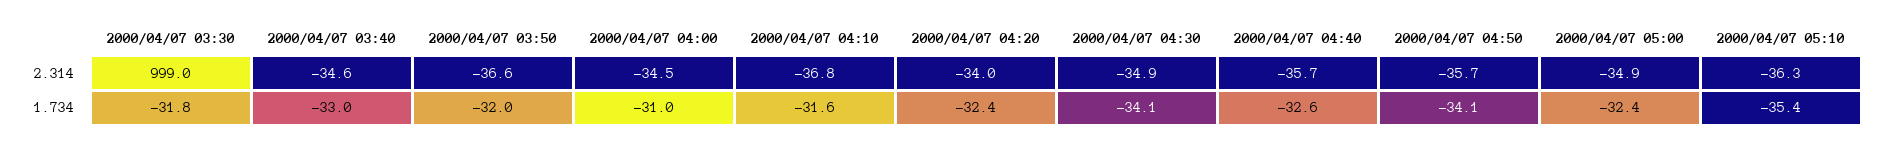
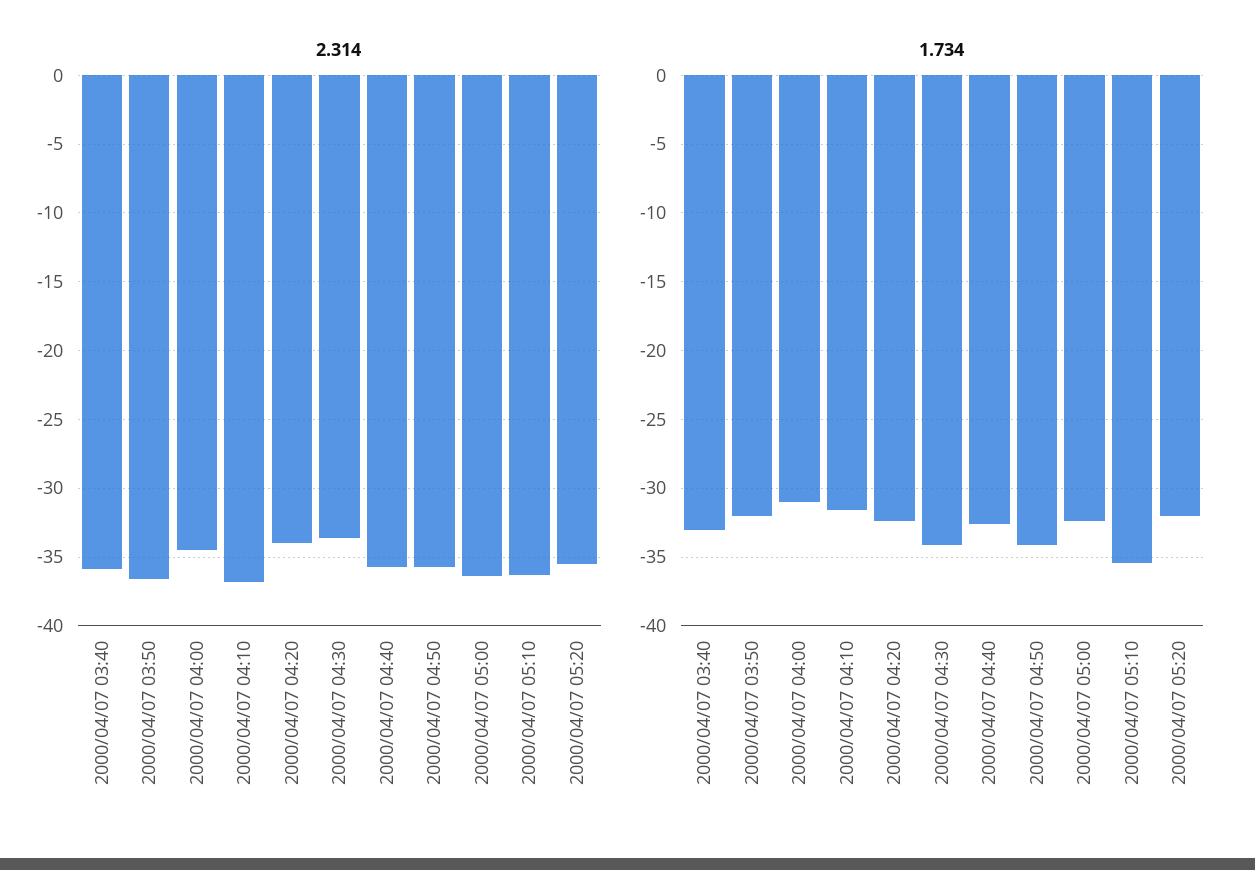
2.314, 2000/04/07 03:30: 999 -> none
2.314, 2000/04/07 03:40: -34.6 -> -36
2.314, 2000/04/07 04:30: -34.9 -> -33.5
2.314, 2000/04/07 05:00: -34.9 -> -36.5
1.734, 2000/04/07 03:30: -31.8 -> none
2.314, 2000/04/07 05:20: none -> -35.5
1.734, 2000/04/07 05:20: none -> -32

